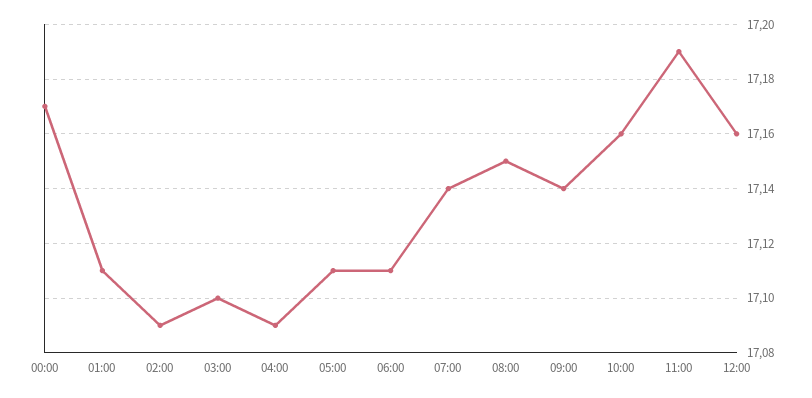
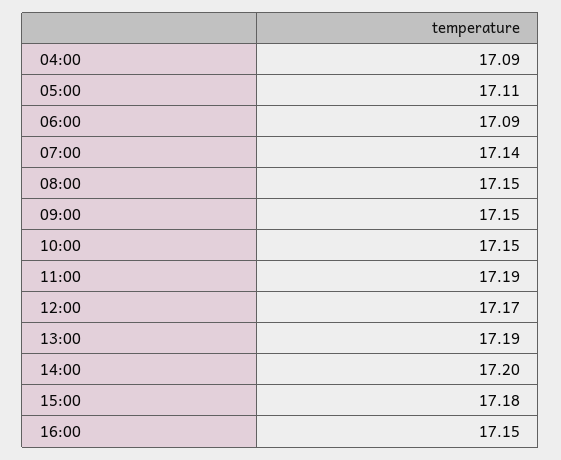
00:00: 17.17 -> none
01:00: 17.11 -> none
02:00: 17.09 -> none
03:00: 17.1 -> none
06:00: 17.11 -> 17.09
09:00: 17.14 -> 17.15
10:00: 17.16 -> 17.15
12:00: 17.16 -> 17.17
13:00: none -> 17.19
14:00: none -> 17.2
15:00: none -> 17.18
16:00: none -> 17.15

